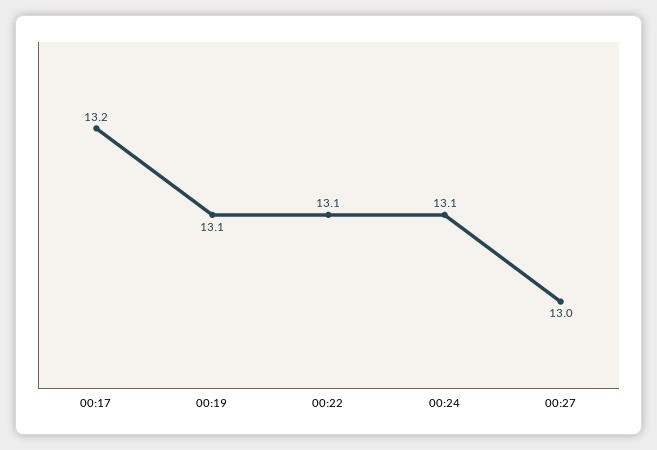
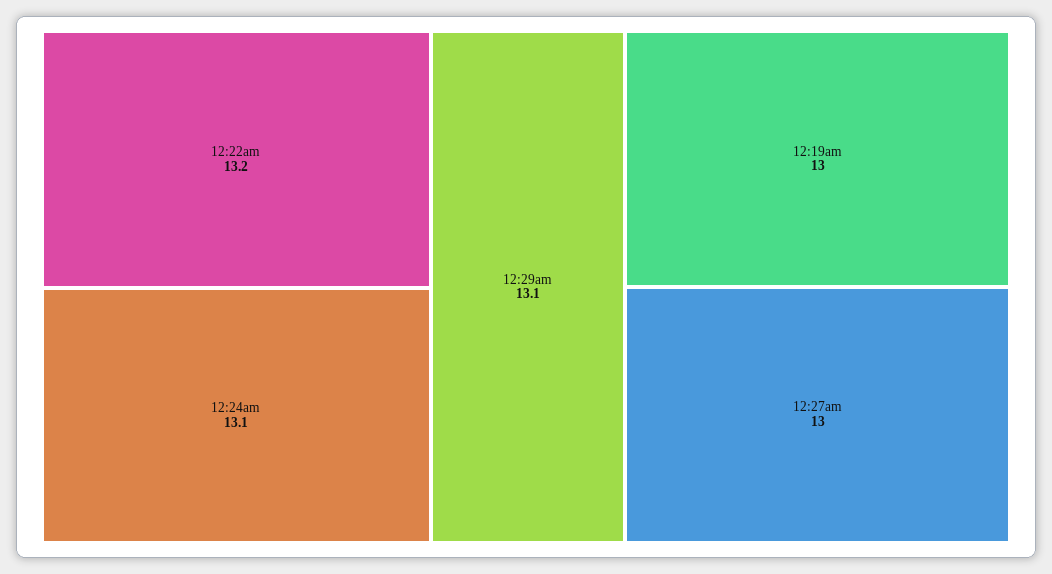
00:17: 13.2 -> none
00:19: 13.1 -> 13
00:22: 13.1 -> 13.2
12:29am: none -> 13.1

